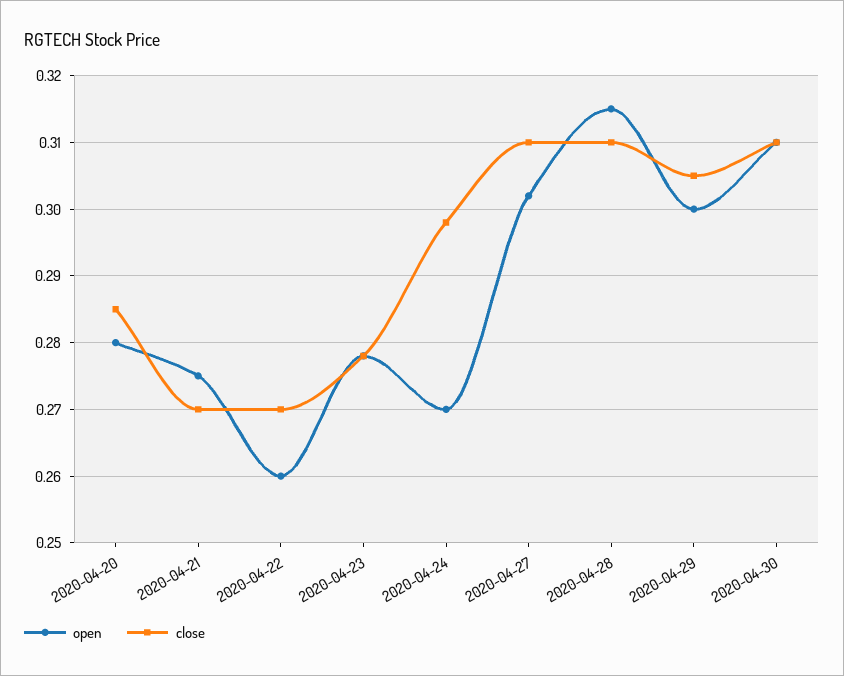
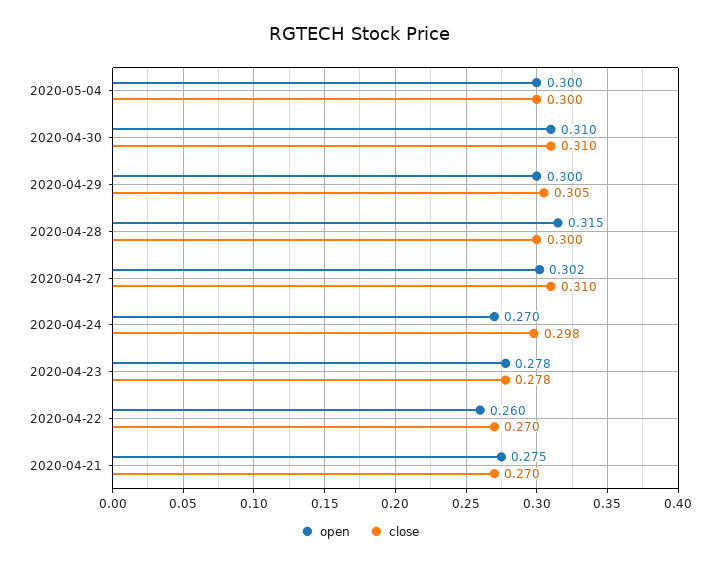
open, 2020-04-20: 0.28 -> none
close, 2020-04-20: 0.285 -> none
close, 2020-04-28: 0.31 -> 0.3
open, 2020-05-04: none -> 0.3
close, 2020-05-04: none -> 0.3

